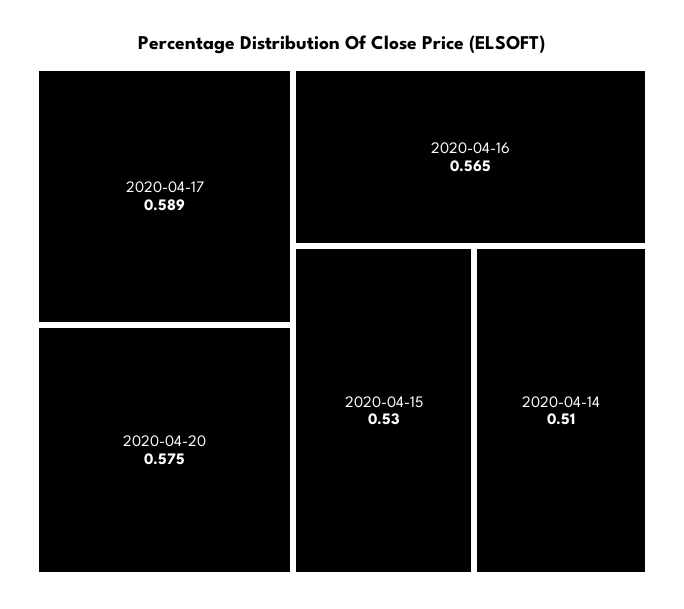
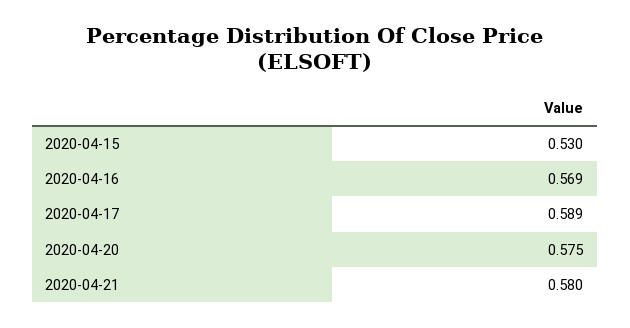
2020-04-16: 0.565 -> 0.569
2020-04-14: 0.51 -> none
2020-04-21: none -> 0.58

